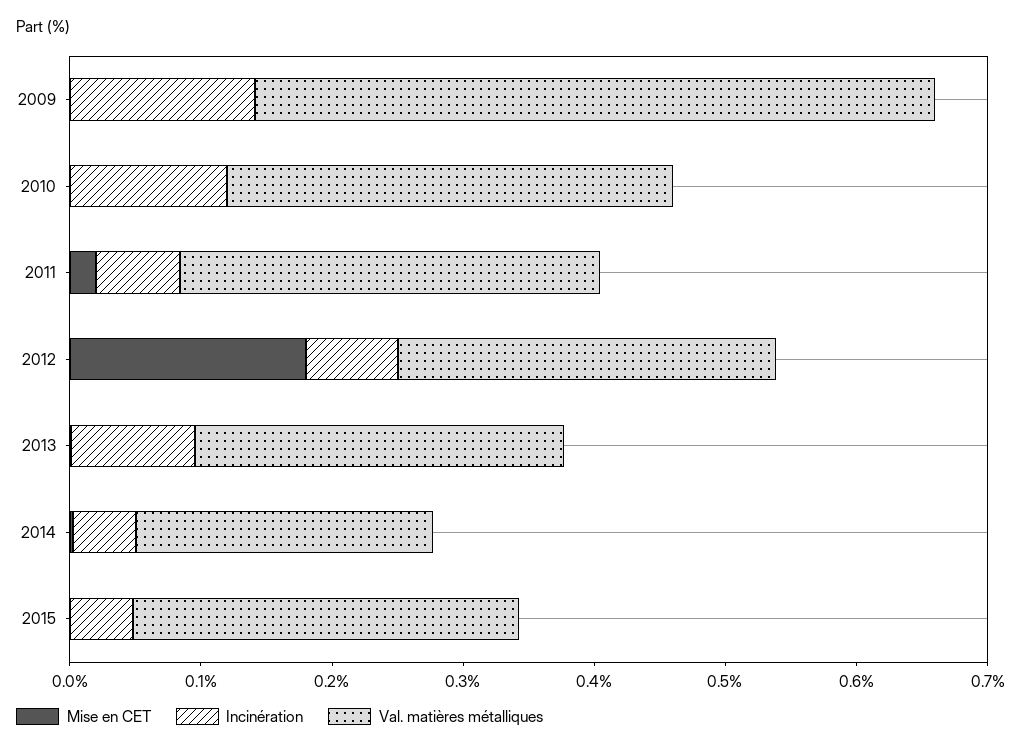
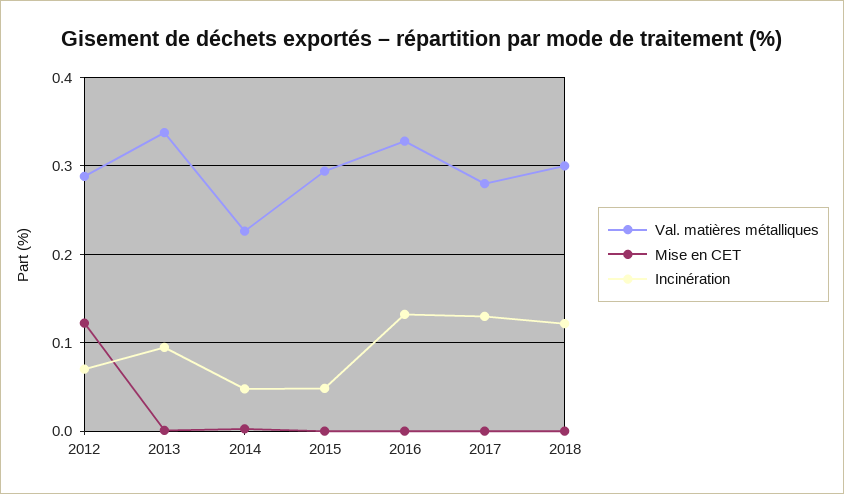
Mise en CET, 2009: 0 -> none
Incinération, 2009: 0.14 -> none
Val. matières métalliques, 2009: 0.52 -> none
Mise en CET, 2010: 0 -> none
Incinération, 2010: 0.12 -> none
Val. matières métalliques, 2010: 0.34 -> none
Mise en CET, 2011: 0.02 -> none
Incinération, 2011: 0.06 -> none
Val. matières métalliques, 2011: 0.32 -> none
Mise en CET, 2012: 0.18 -> 0.12
Val. matières métalliques, 2013: 0.28 -> 0.34
Val. matières métalliques, 2016: none -> 0.33
Mise en CET, 2016: none -> 0
Incinération, 2016: none -> 0.13
Val. matières métalliques, 2017: none -> 0.28
Mise en CET, 2017: none -> 0
Incinération, 2017: none -> 0.13
Val. matières métalliques, 2018: none -> 0.3
Mise en CET, 2018: none -> 0
Incinération, 2018: none -> 0.12

